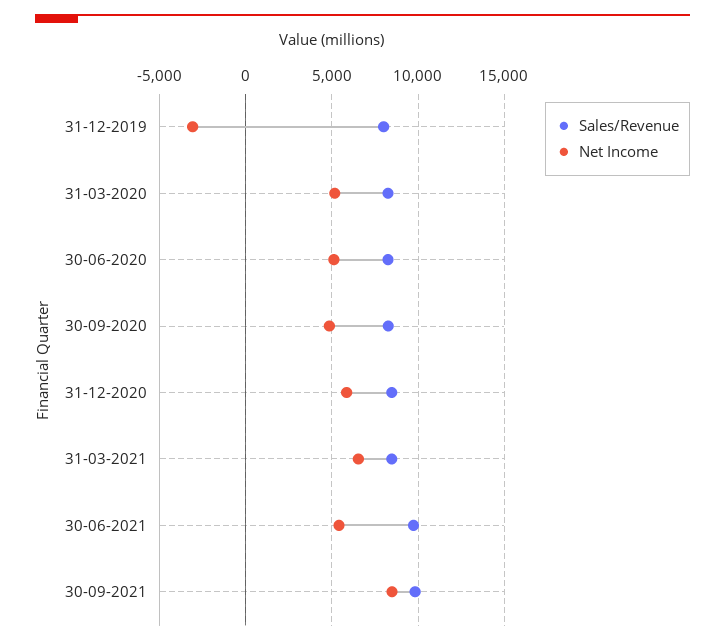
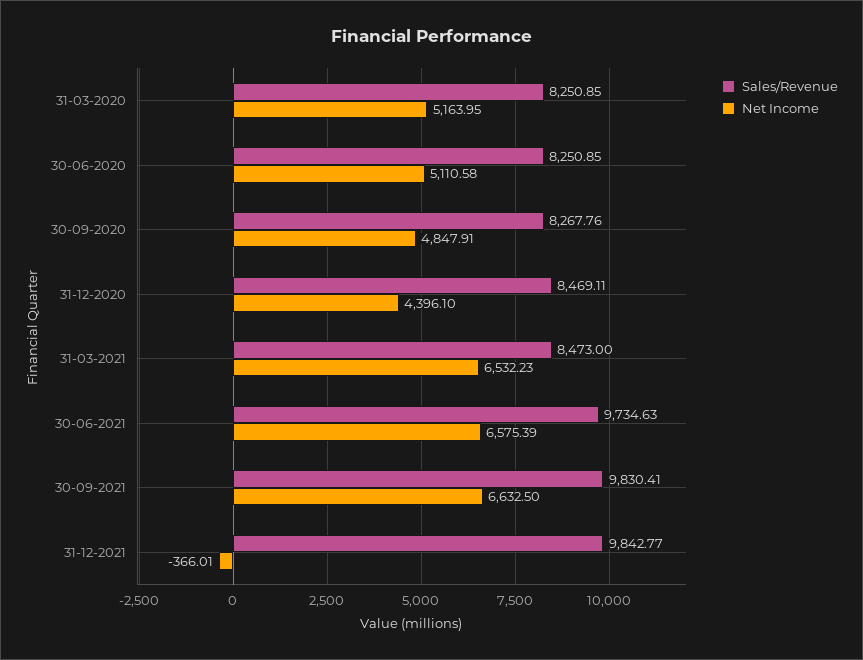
Sales/Revenue, 31-12-2019: 8000 -> none
Net Income, 31-12-2019: -3000 -> none
Net Income, 31-12-2020: 6000 -> 4396.1
Net Income, 30-06-2021: 5500 -> 6575.39
Net Income, 30-09-2021: 8500 -> 6632.5
Sales/Revenue, 31-12-2021: none -> 9842.77
Net Income, 31-12-2021: none -> -366.01

